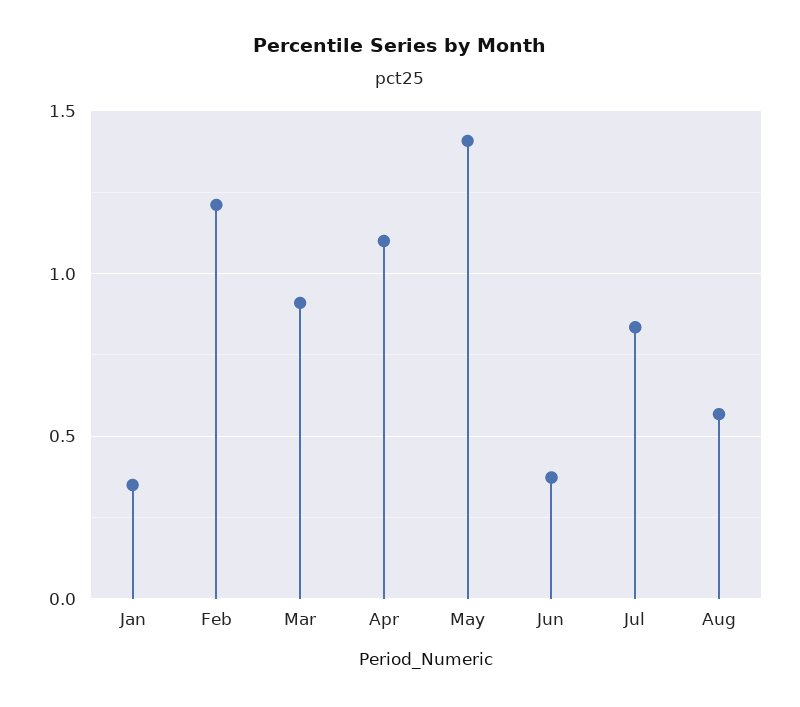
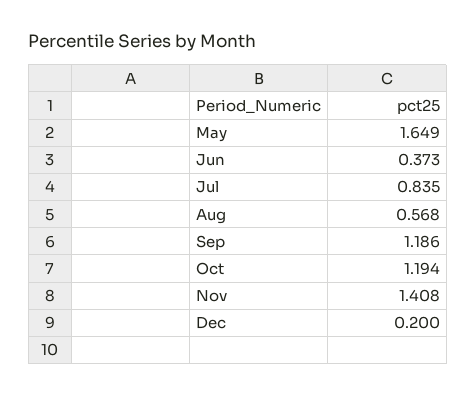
Jan: 0.35 -> none
Feb: 1.2 -> none
Mar: 0.9 -> none
Apr: 1.1 -> none
May: 1.4 -> 1.649
Sep: none -> 1.186
Oct: none -> 1.194
Nov: none -> 1.408
Dec: none -> 0.2

